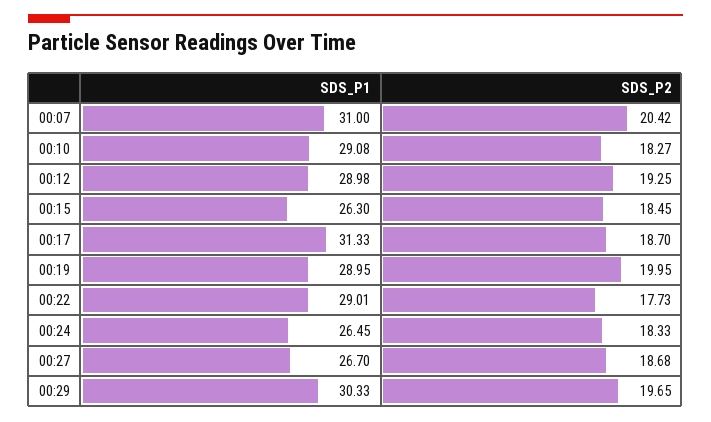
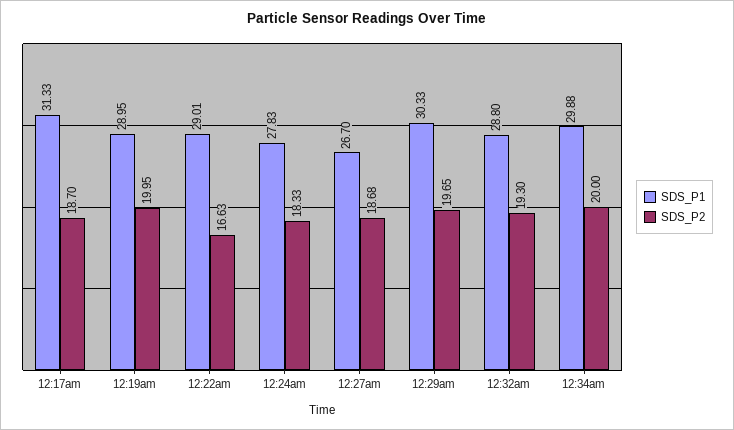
SDS_P1, 00:07: 31 -> none
SDS_P2, 00:07: 20.42 -> none
SDS_P1, 00:10: 29.08 -> none
SDS_P2, 00:10: 18.27 -> none
SDS_P1, 00:12: 28.98 -> none
SDS_P2, 00:12: 19.25 -> none
SDS_P1, 00:15: 26.3 -> none
SDS_P2, 00:15: 18.45 -> none
SDS_P2, 00:22: 17.73 -> 16.63
SDS_P1, 00:24: 26.45 -> 27.83
SDS_P1, 12:32am: none -> 28.8
SDS_P2, 12:32am: none -> 19.3
SDS_P1, 12:34am: none -> 29.88
SDS_P2, 12:34am: none -> 20

